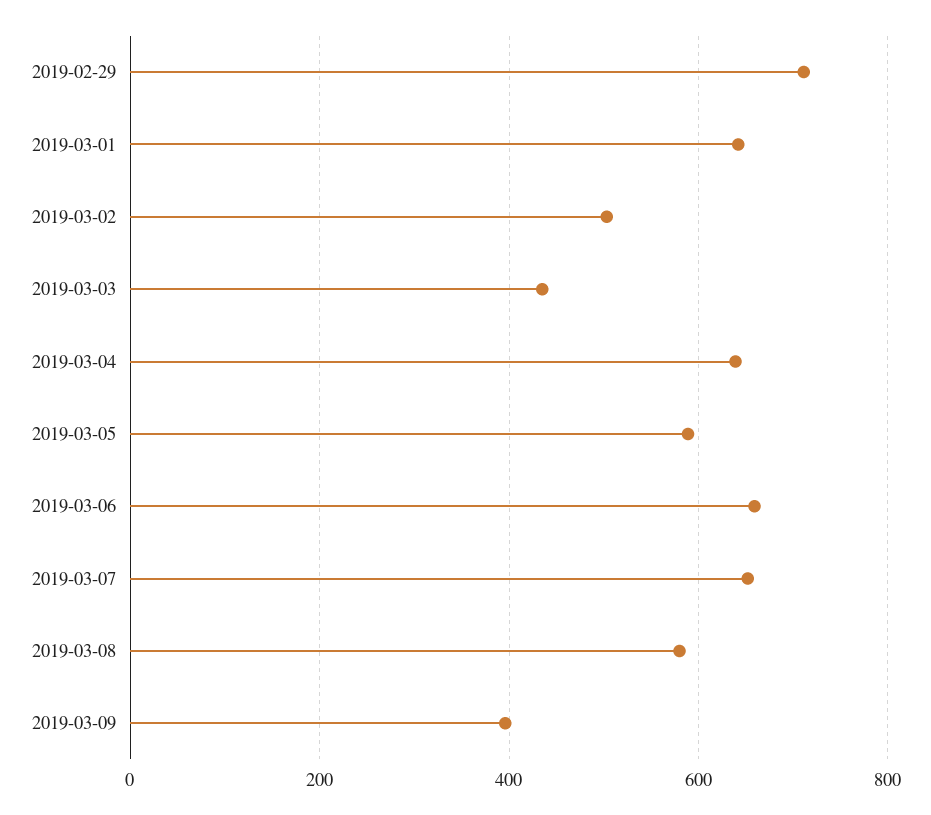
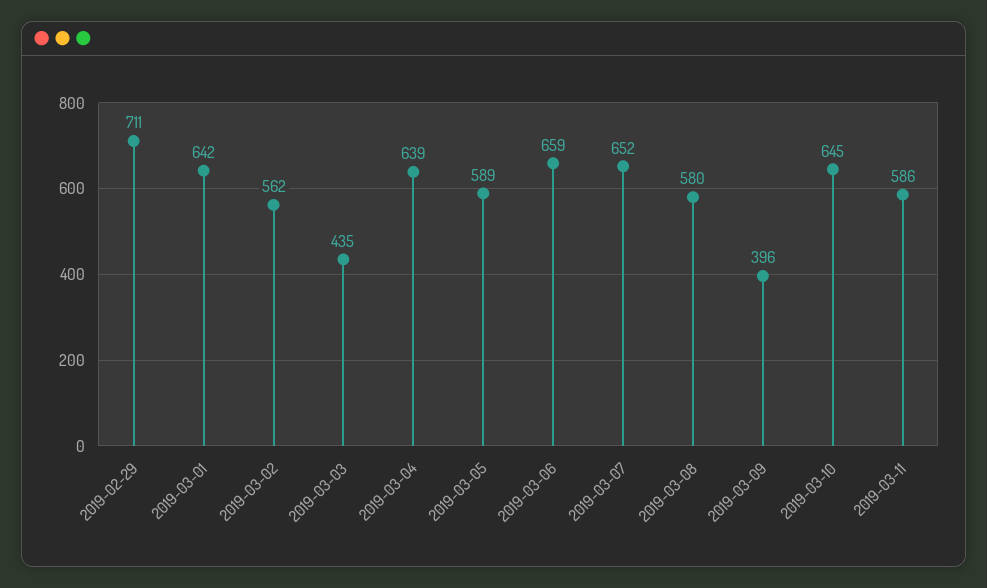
2019-03-02: 500 -> 562
2019-03-10: none -> 645
2019-03-11: none -> 586

